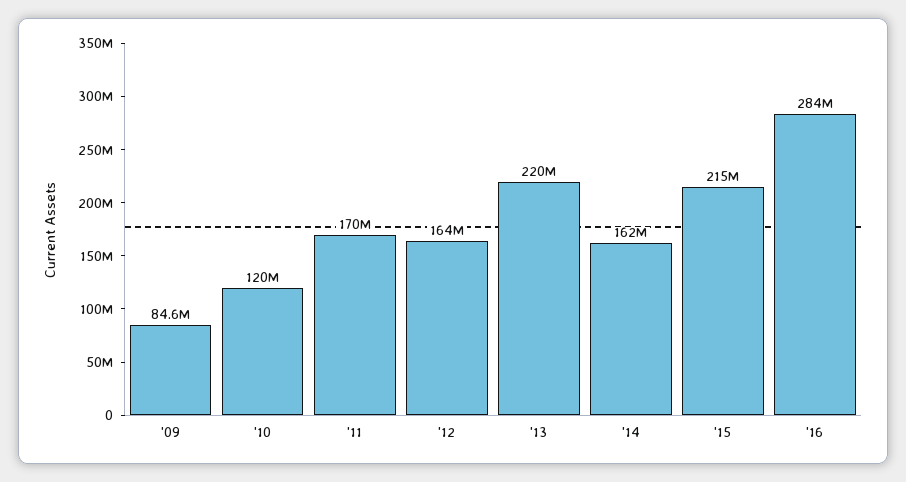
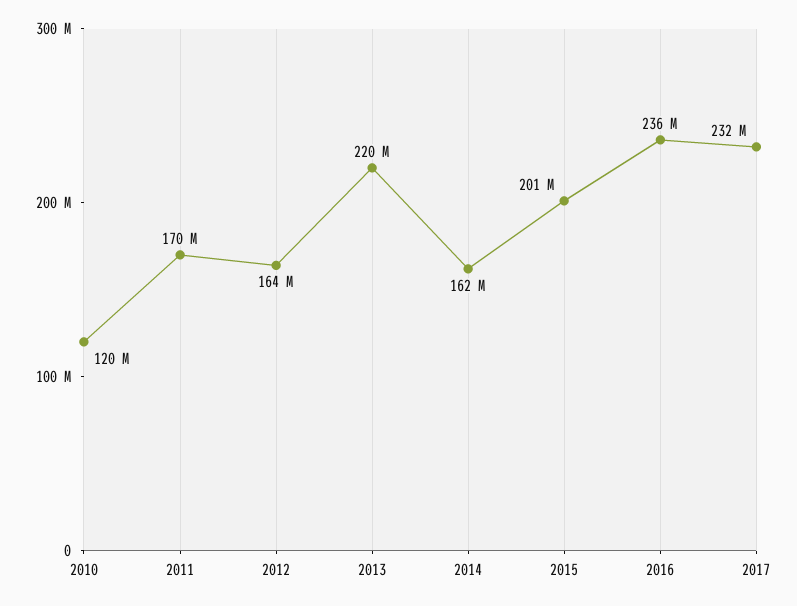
'09: 84600000 -> none
'15: 215000000 -> 201000000
'16: 284000000 -> 236000000
2017: none -> 232000000

